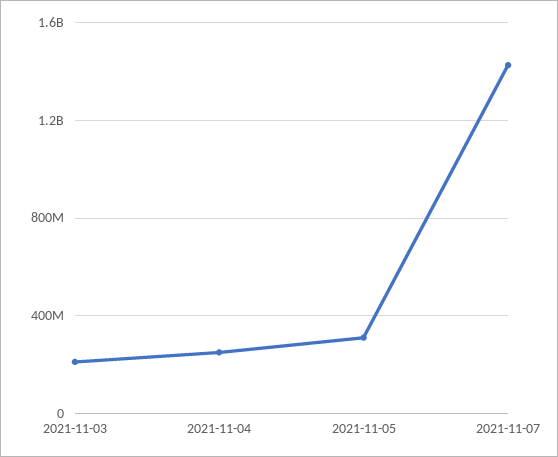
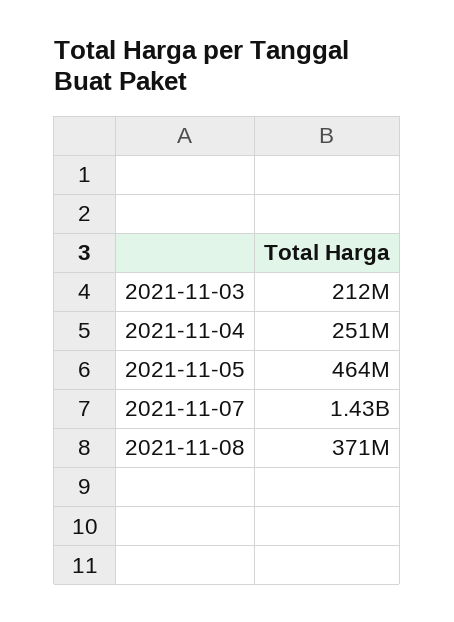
2021-11-05: 300000000 -> 464000000
2021-11-08: none -> 371000000

